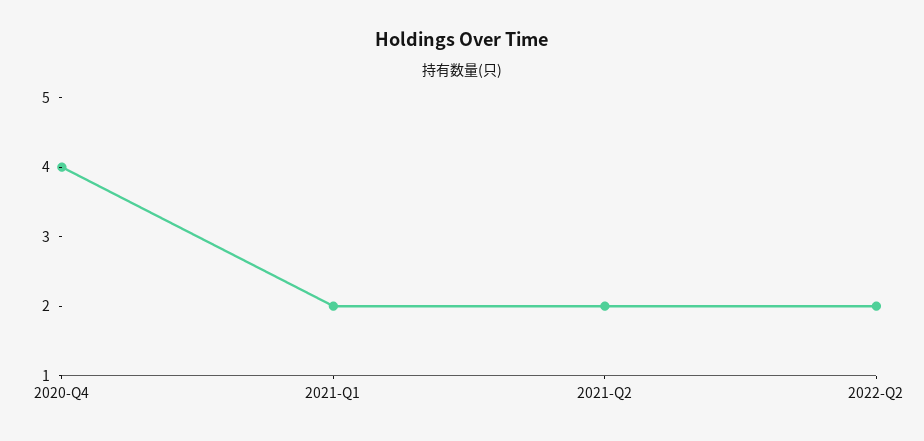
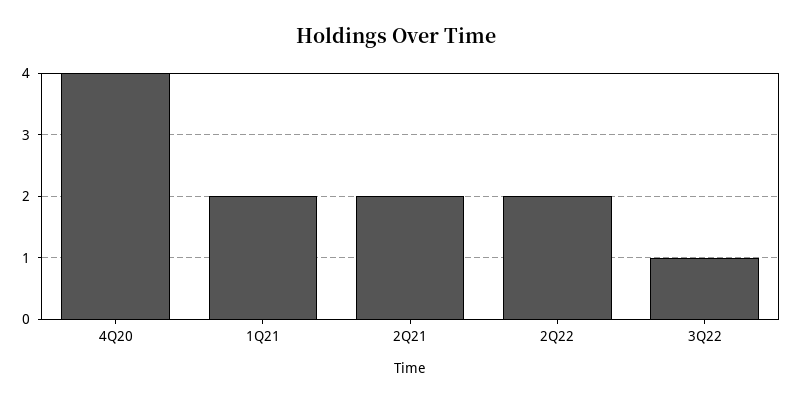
3Q22: none -> 1

